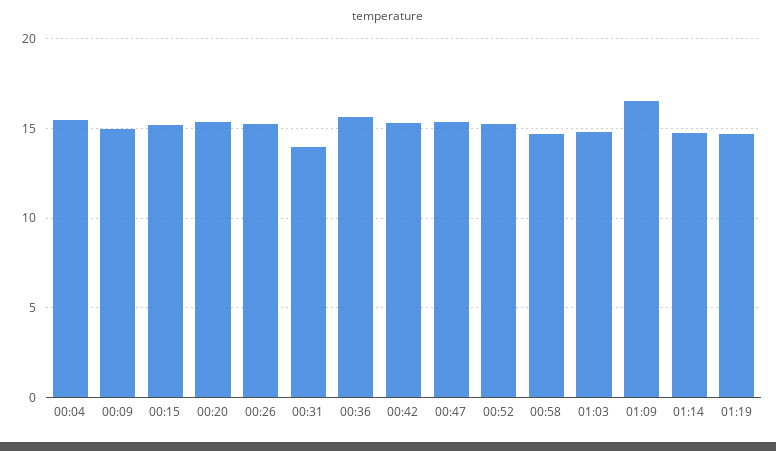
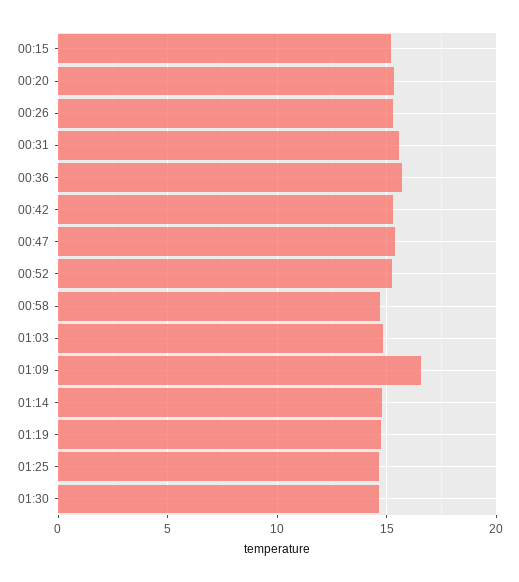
00:04: 15.5 -> none
00:09: 15 -> none
00:31: 14 -> 15.5
01:25: none -> 14.5
01:30: none -> 14.5

